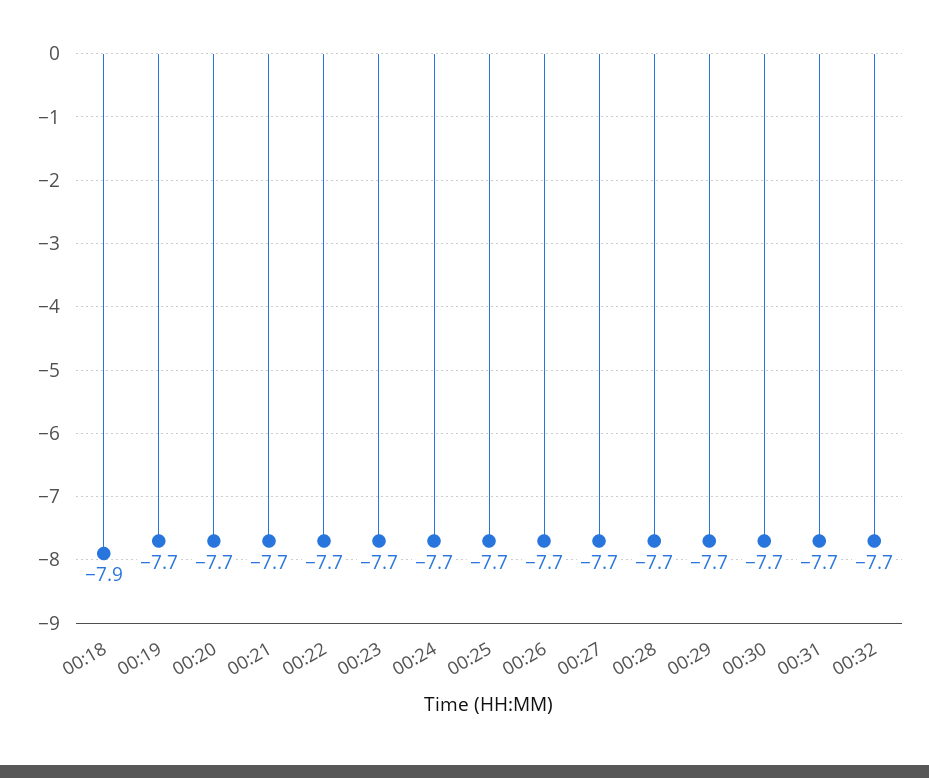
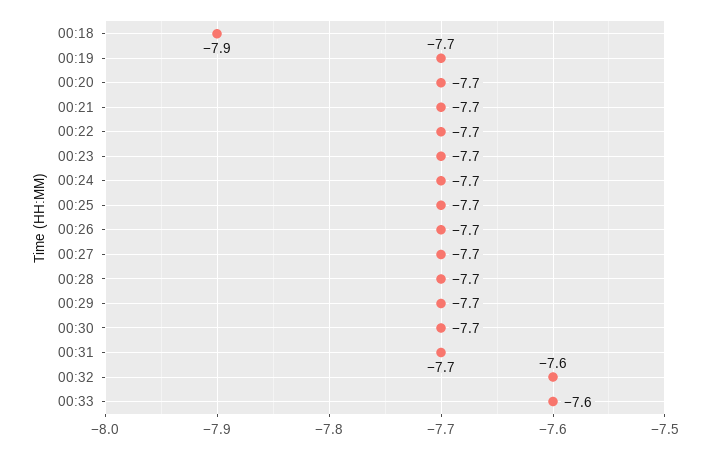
00:32: -7.7 -> -7.6
00:33: none -> -7.6

